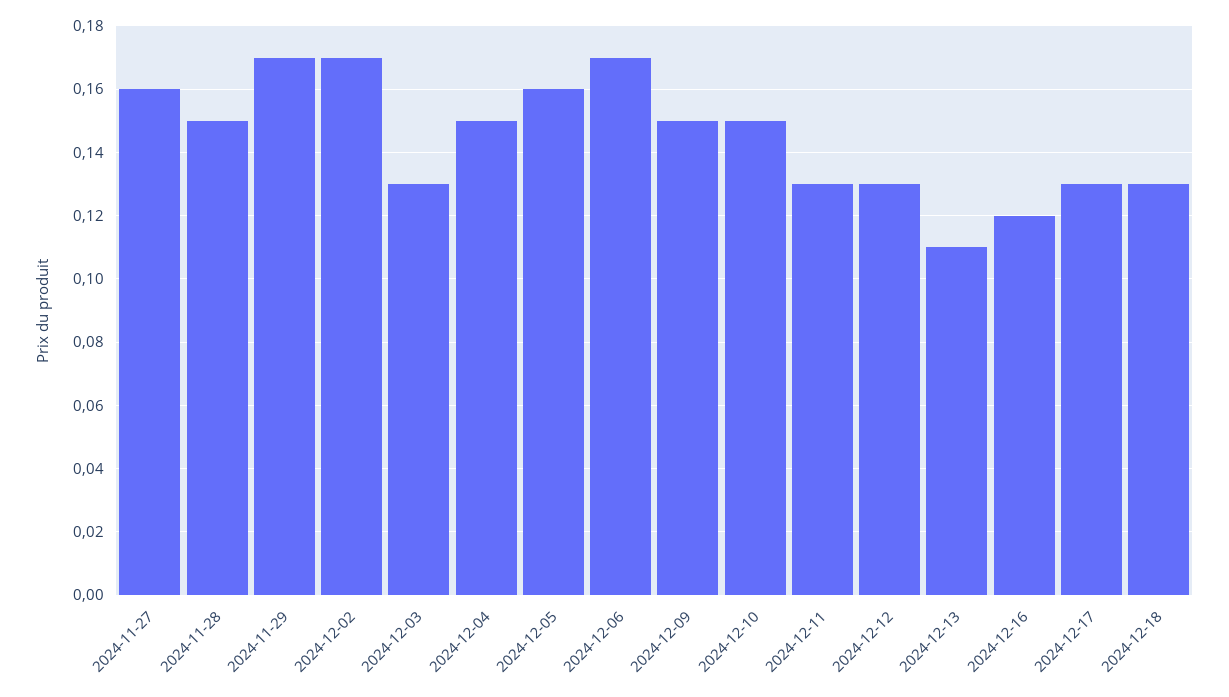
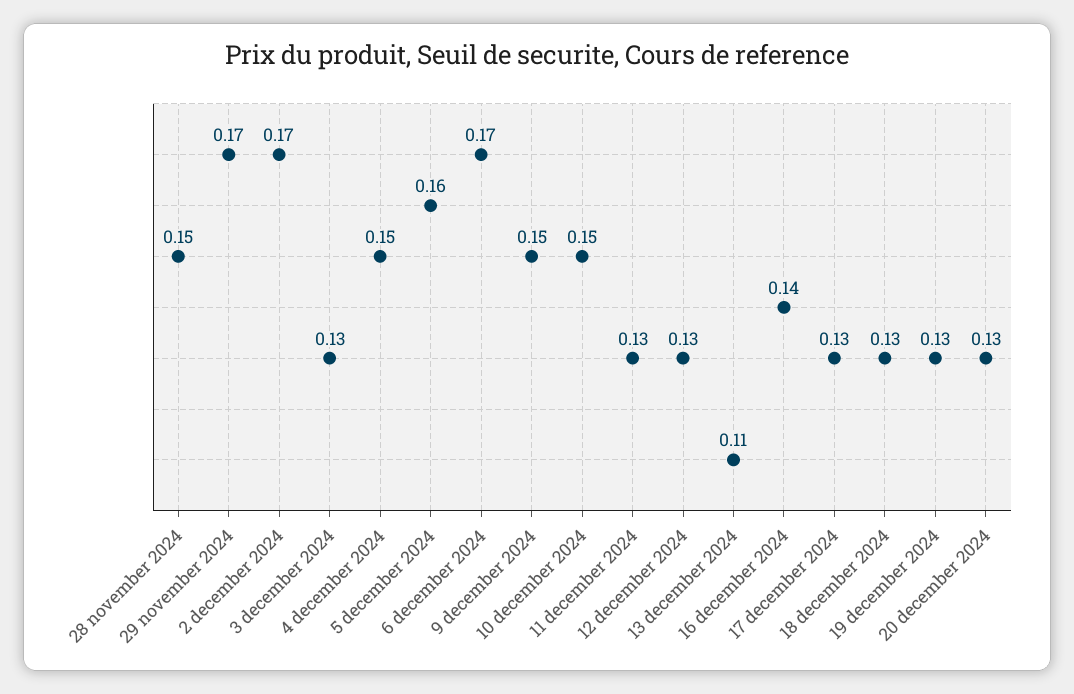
2024-11-27: 0.16 -> none
2024-12-16: 0.12 -> 0.14
19 december 2024: none -> 0.13
20 december 2024: none -> 0.13

